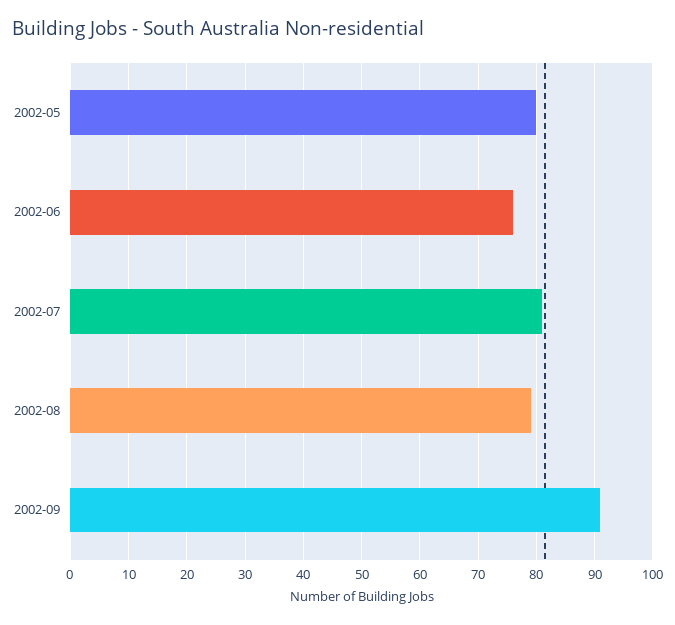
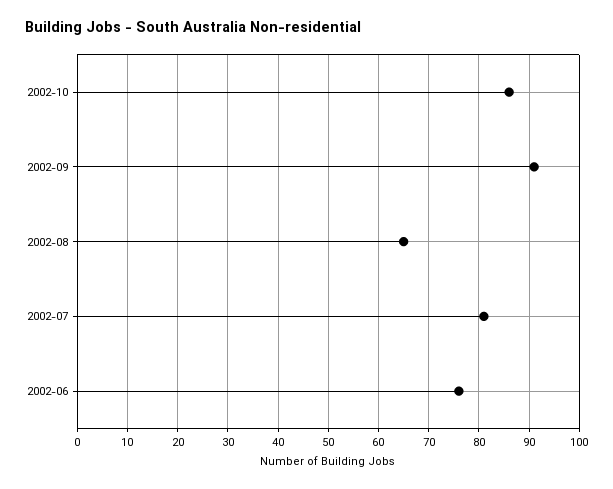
2002-05: 80 -> none
2002-08: 80 -> 65
2002-10: none -> 85

